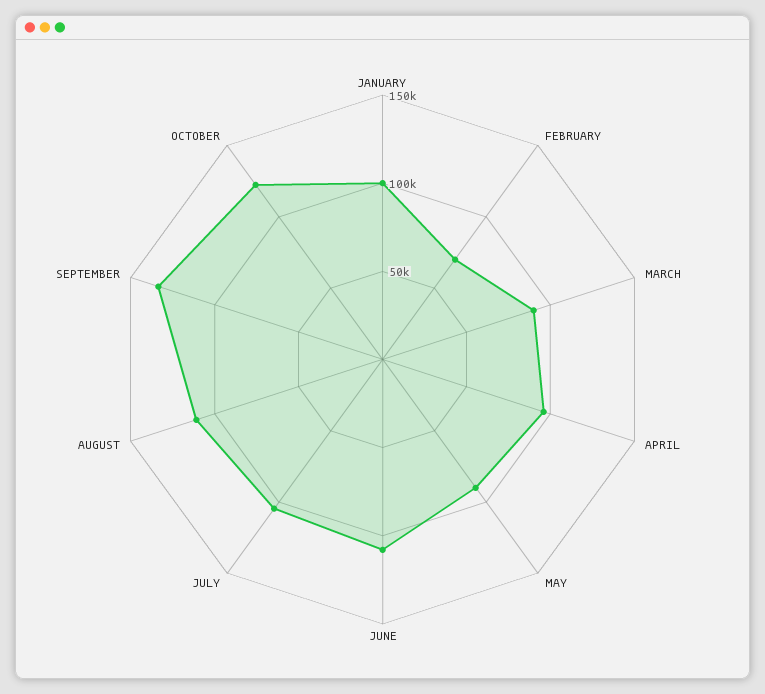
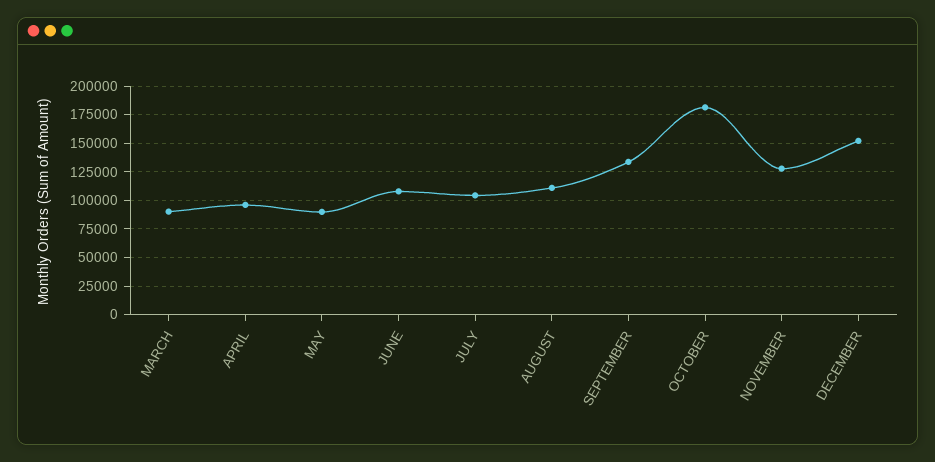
JANUARY: 100000 -> none
FEBRUARY: 70000 -> none
OCTOBER: 120000 -> 175000
NOVEMBER: none -> 125000
DECEMBER: none -> 150000

